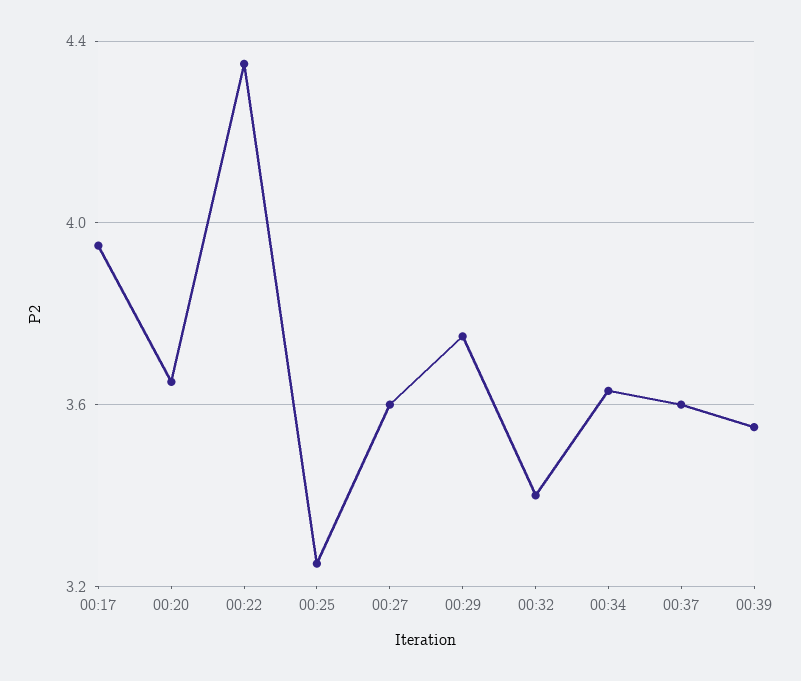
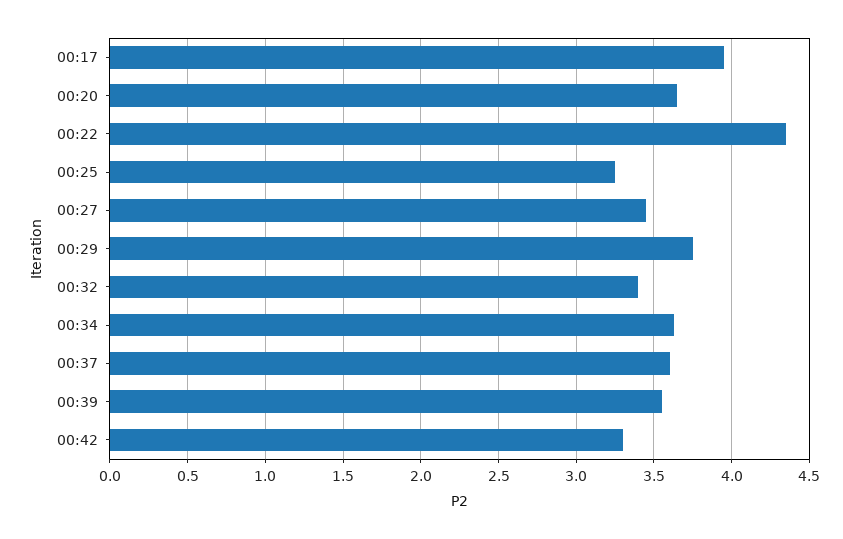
00:27: 3.6 -> 3.45
00:42: none -> 3.3

